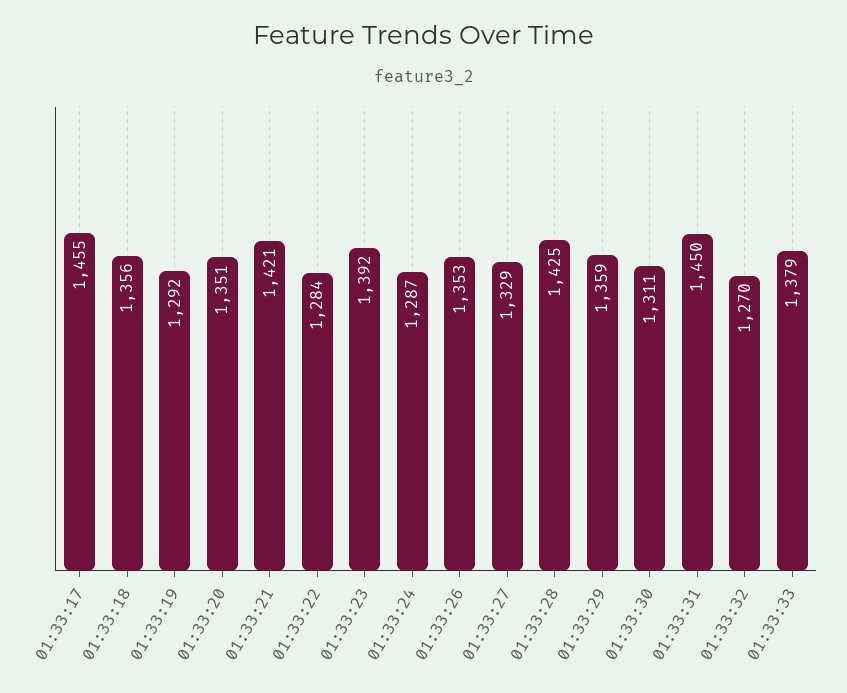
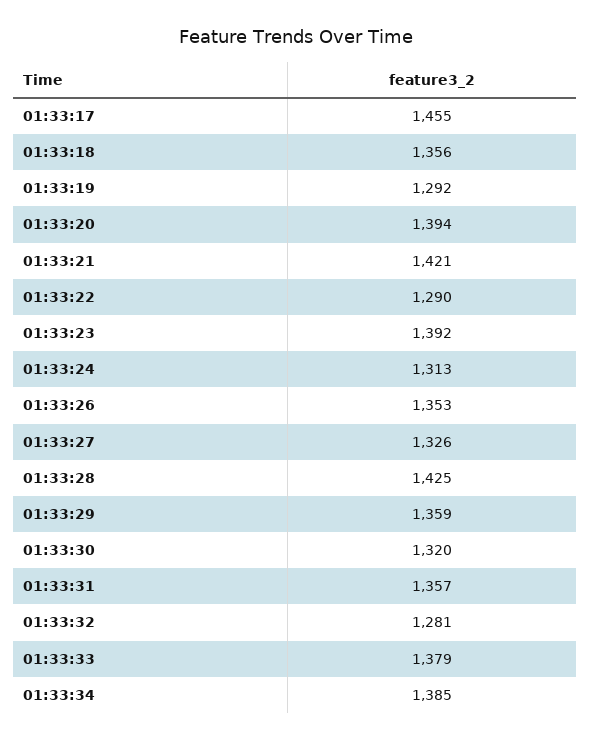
01:33:20: 1351 -> 1394
01:33:22: 1284 -> 1290
01:33:24: 1287 -> 1313
01:33:27: 1329 -> 1326
01:33:30: 1311 -> 1320
01:33:31: 1450 -> 1357
01:33:32: 1270 -> 1281
01:33:34: none -> 1385

